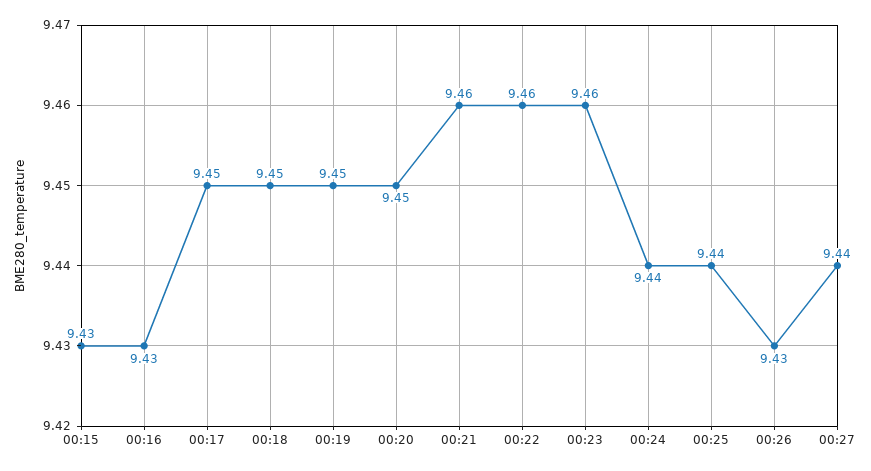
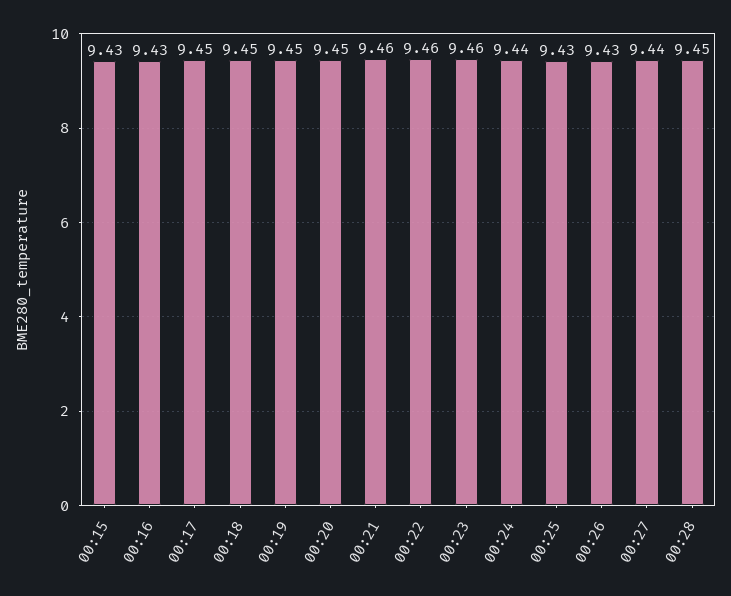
00:25: 9.44 -> 9.43
00:28: none -> 9.45

